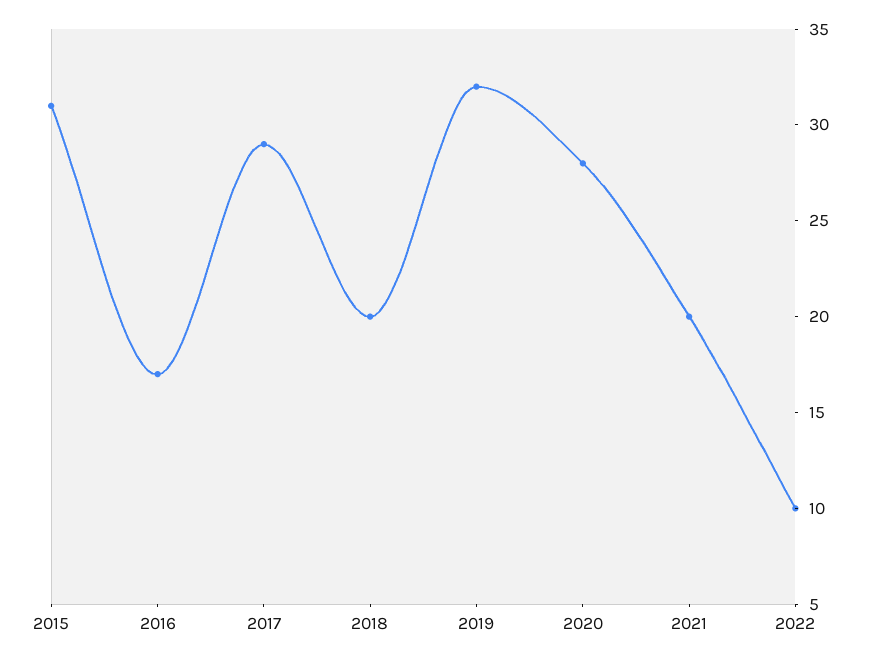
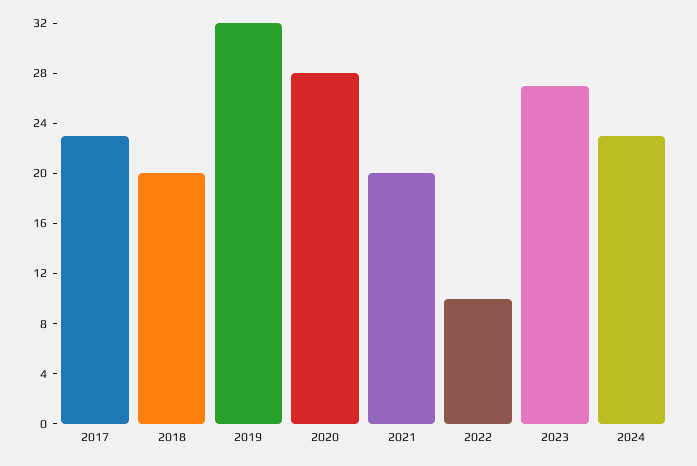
2015: 31 -> none
2016: 17 -> none
2017: 29 -> 23
2023: none -> 27
2024: none -> 23

